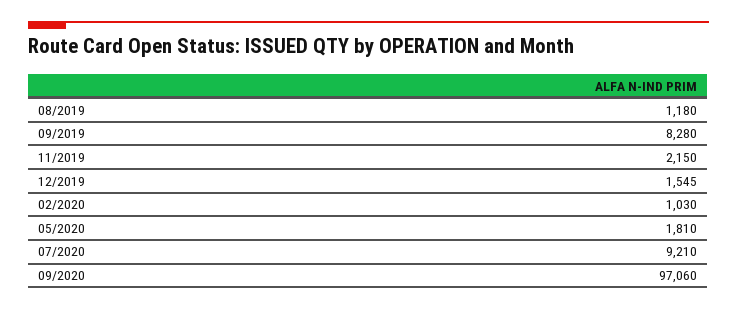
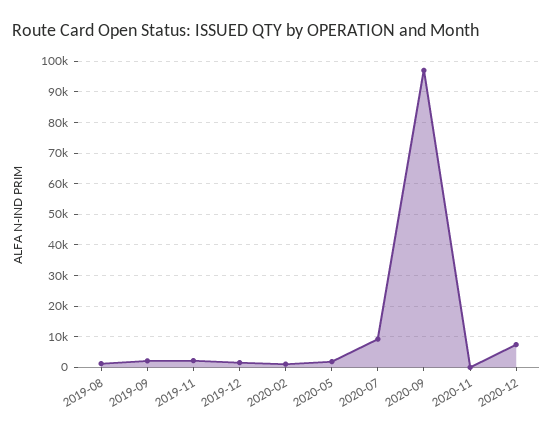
09/2019: 8280 -> 2000
2020-11: none -> 0
2020-12: none -> 8000

